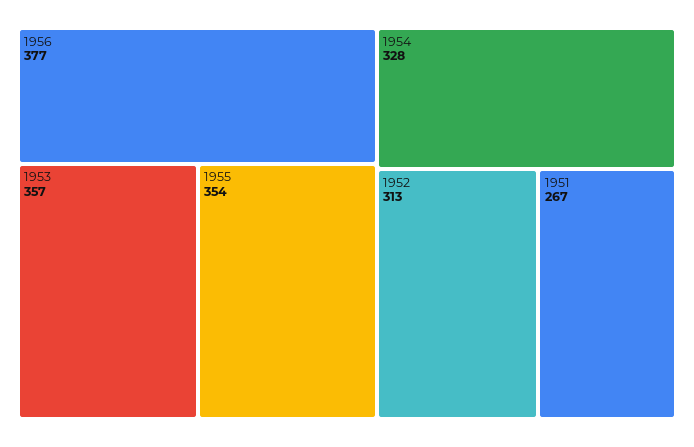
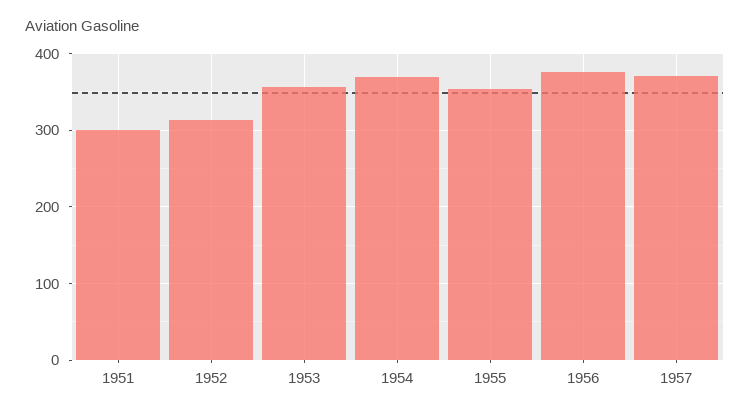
1954: 328 -> 370
1951: 267 -> 300
1957: none -> 370

